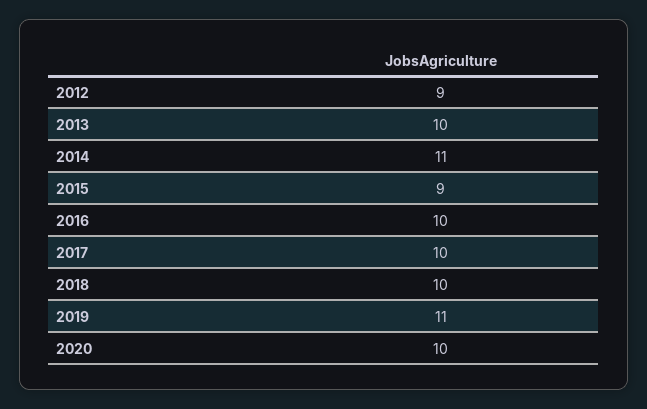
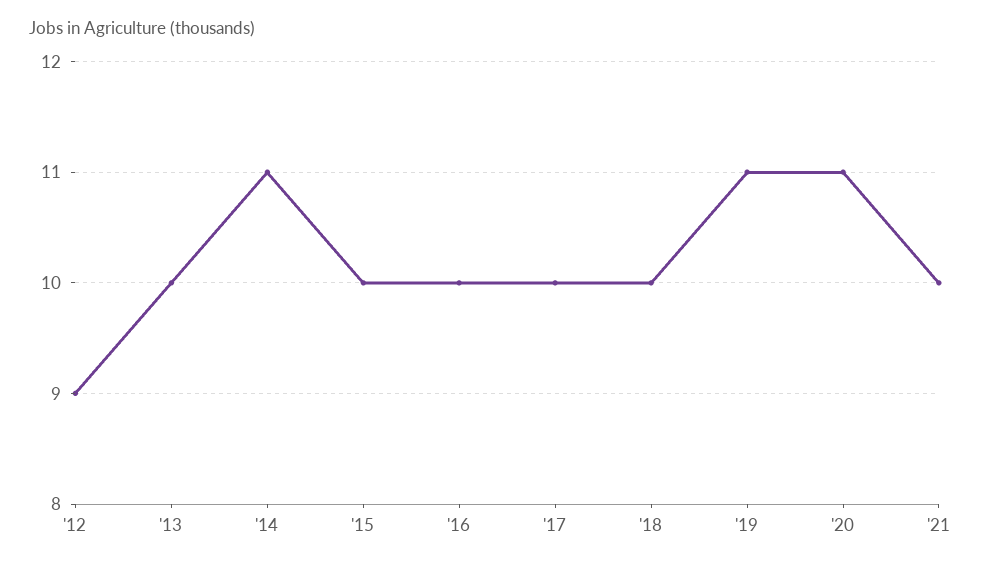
2015: 9 -> 10
2020: 10 -> 11
'21: none -> 10

